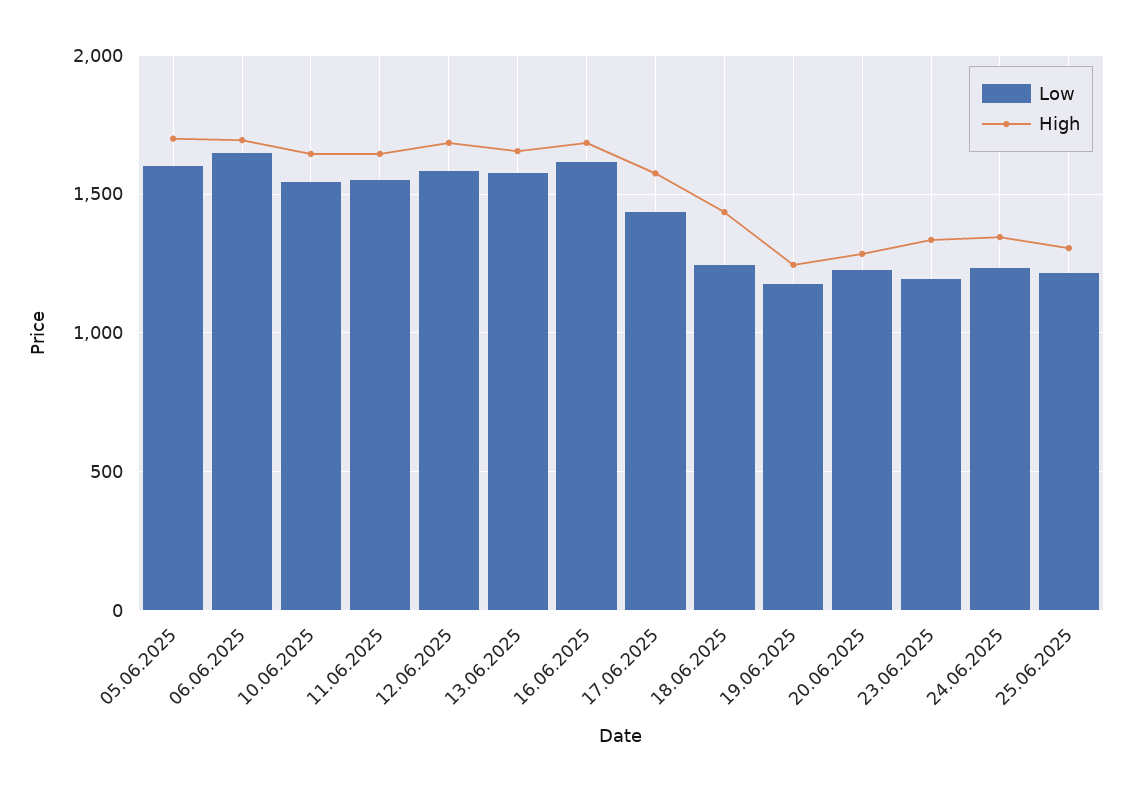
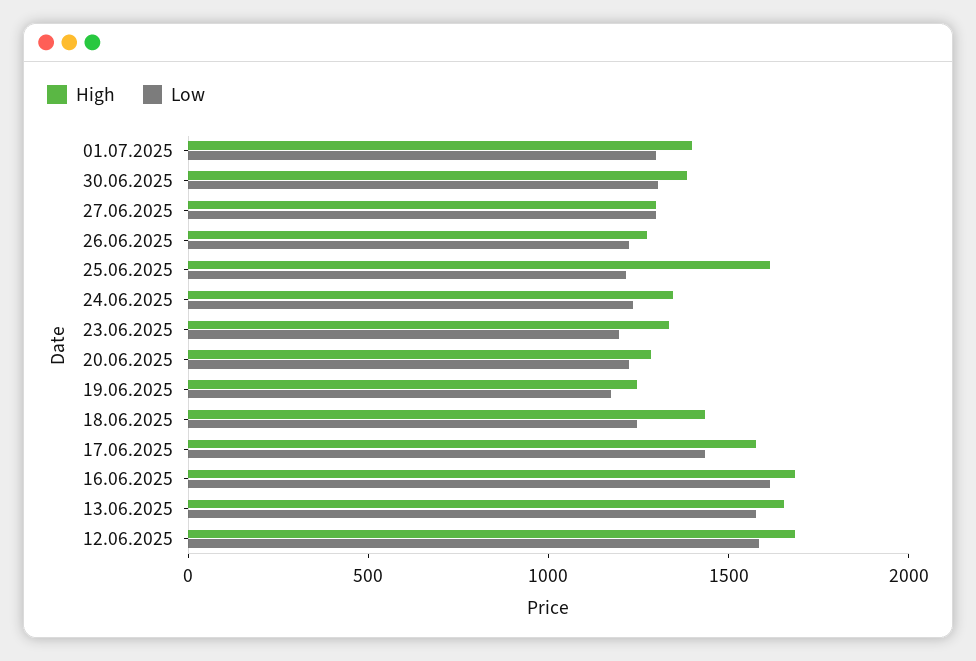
Low, 05.06.2025: 1600 -> none
High, 05.06.2025: 1700 -> none
Low, 06.06.2025: 1650 -> none
High, 06.06.2025: 1700 -> none
Low, 10.06.2025: 1550 -> none
High, 10.06.2025: 1650 -> none
Low, 11.06.2025: 1550 -> none
High, 11.06.2025: 1650 -> none
High, 25.06.2025: 1300 -> 1600
High, 01.07.2025: none -> 1400
Low, 01.07.2025: none -> 1300
High, 30.06.2025: none -> 1400
Low, 30.06.2025: none -> 1300
High, 27.06.2025: none -> 1300
Low, 27.06.2025: none -> 1300
High, 26.06.2025: none -> 1300
Low, 26.06.2025: none -> 1200

